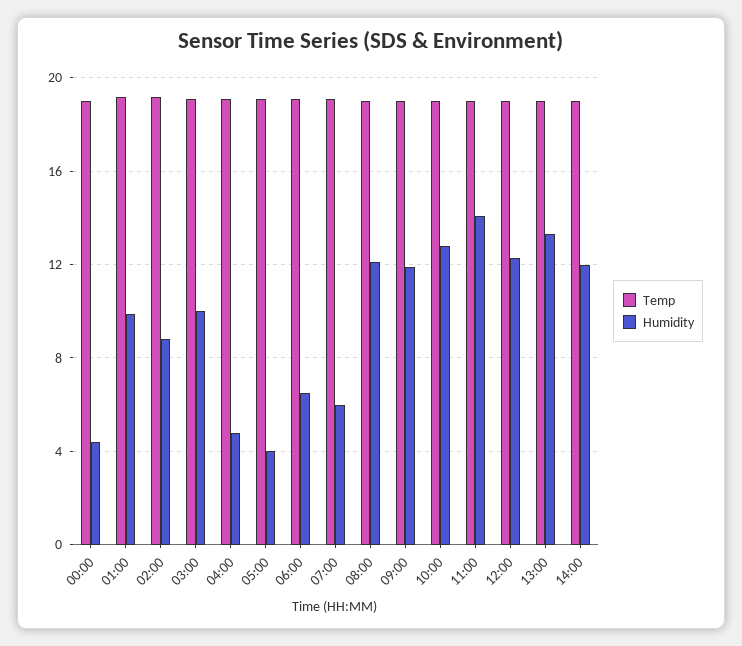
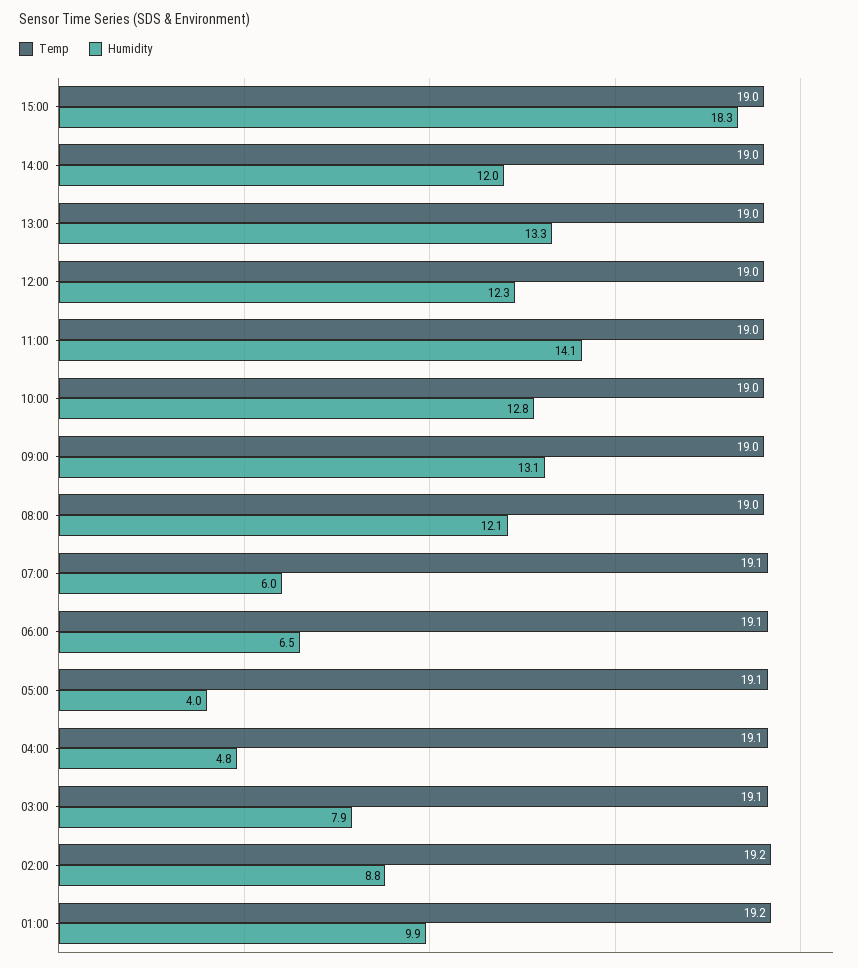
Temp, 00:00: 19 -> none
Humidity, 00:00: 4.5 -> none
Humidity, 03:00: 10 -> 7.9
Humidity, 09:00: 12 -> 13.1
Temp, 15:00: none -> 19
Humidity, 15:00: none -> 18.3

